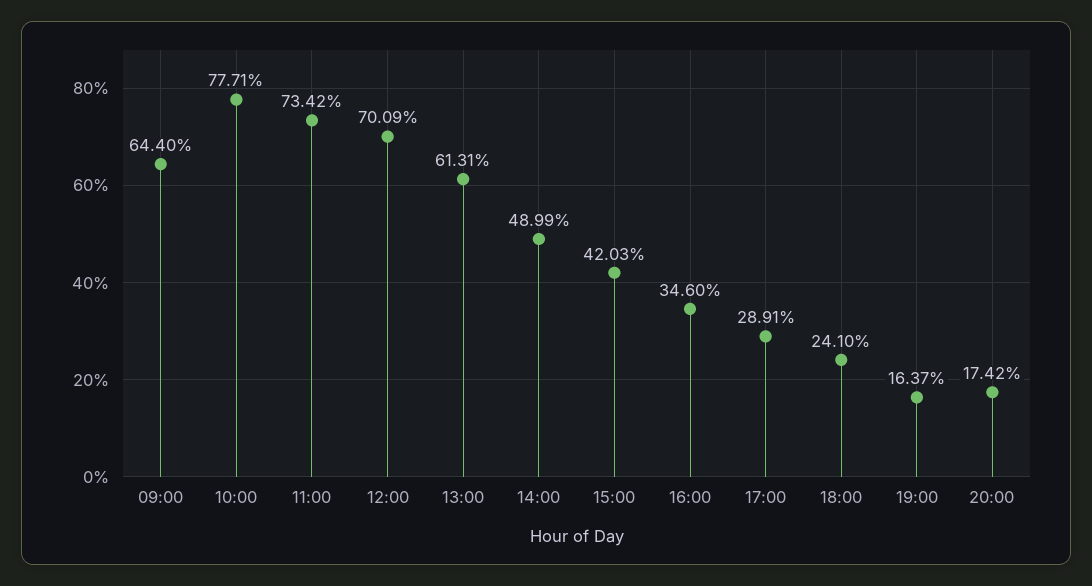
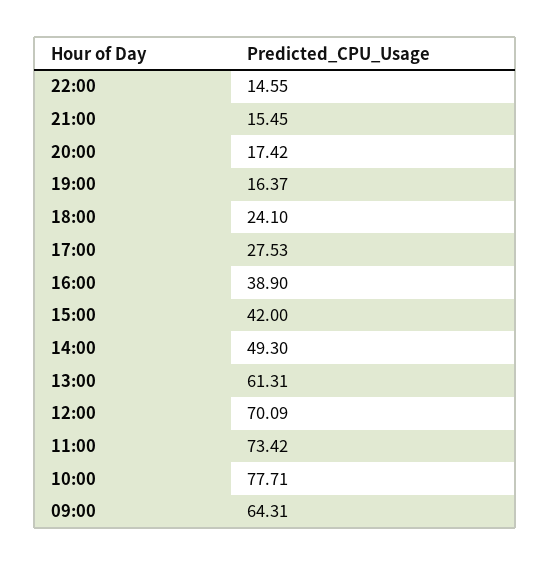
09:00: 64.4 -> 64.31
14:00: 48.99 -> 49.3
15:00: 42.03 -> 42
16:00: 34.6 -> 38.9
17:00: 28.91 -> 27.53
22:00: none -> 14.55
21:00: none -> 15.45

